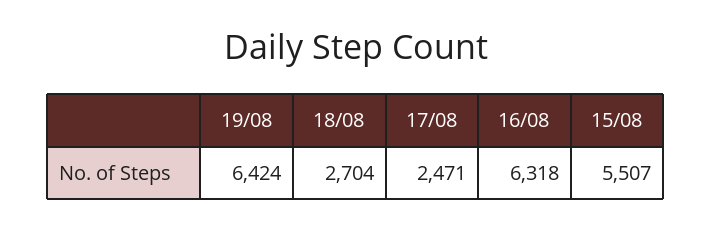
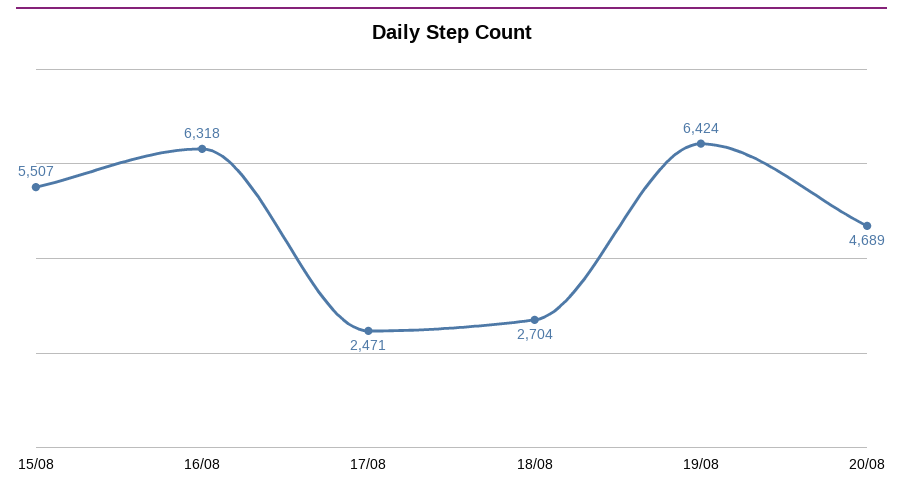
20/08: none -> 4689

